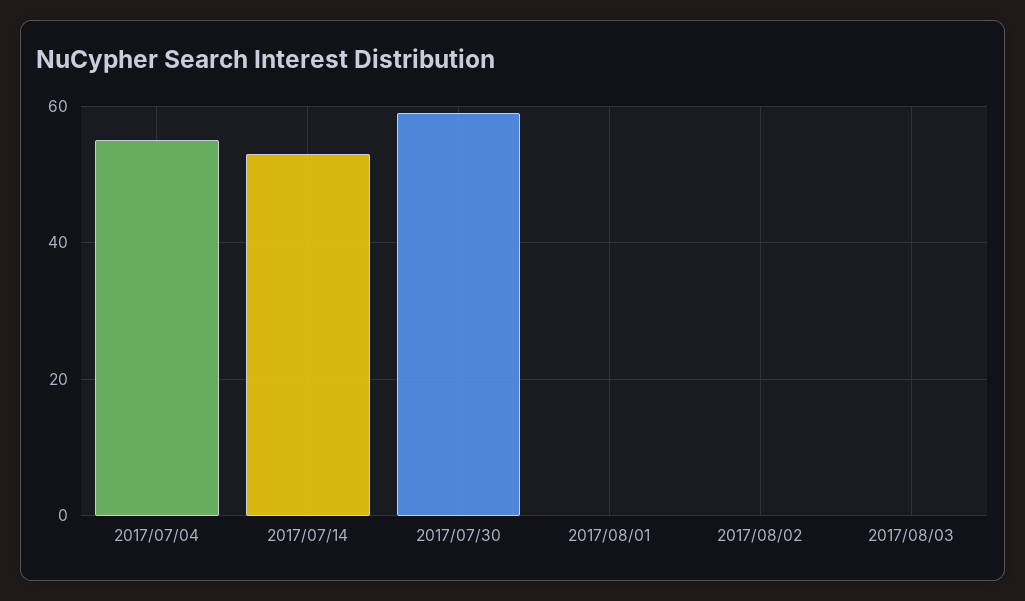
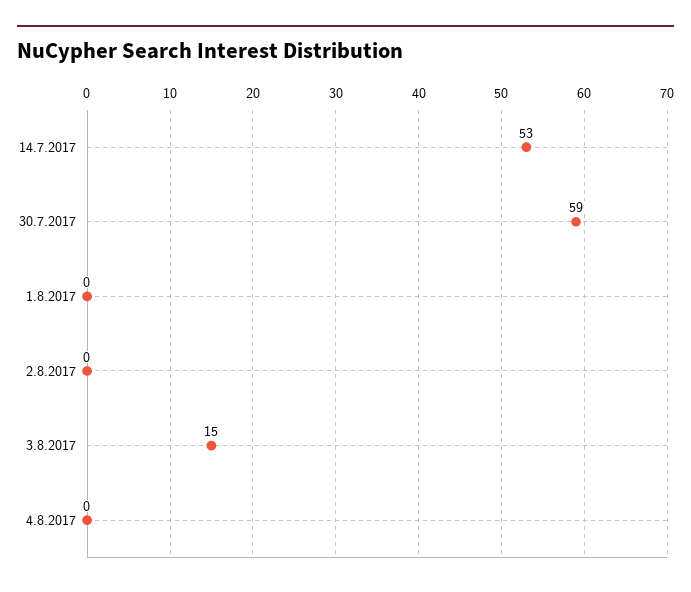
2017/07/04: 55 -> none
2017/08/03: 0 -> 15
4.8.2017: none -> 0

